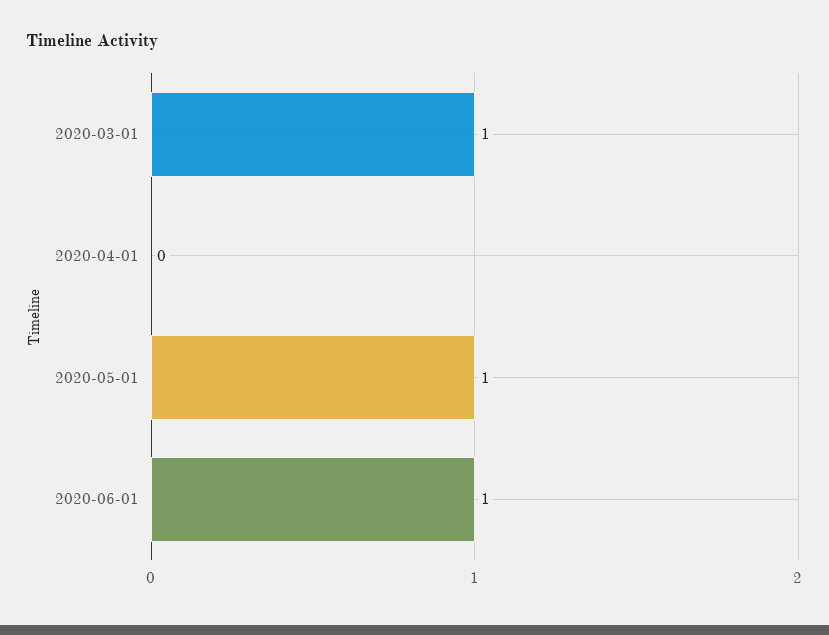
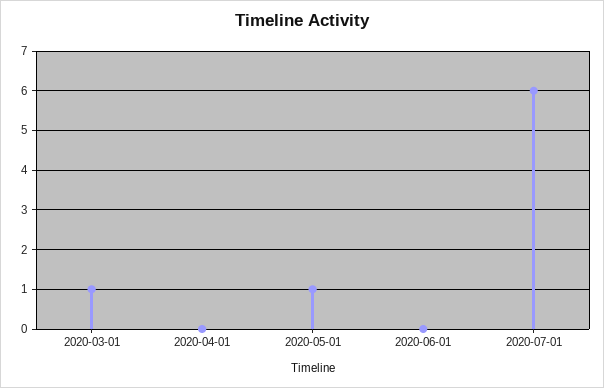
2020-06-01: 1 -> 0
2020-07-01: none -> 6

